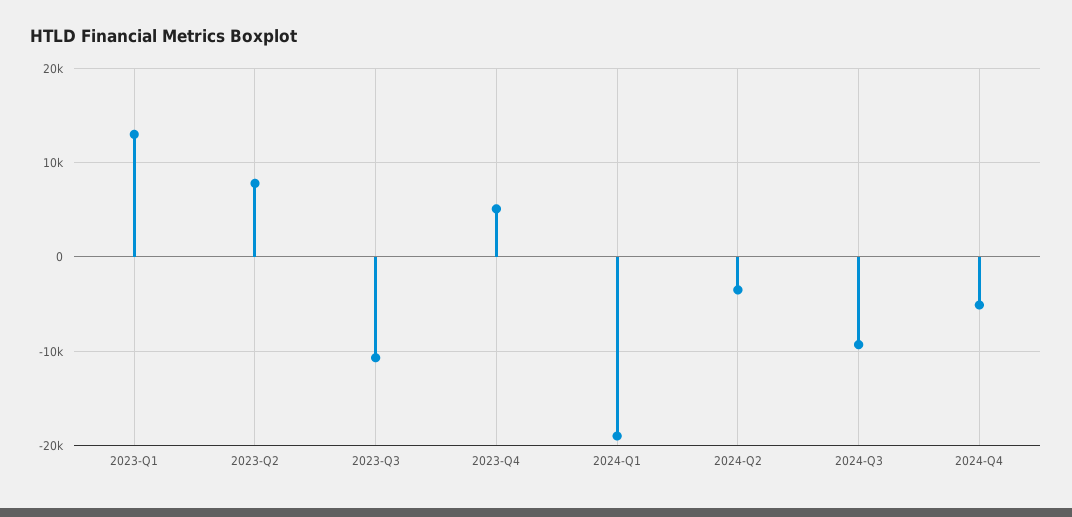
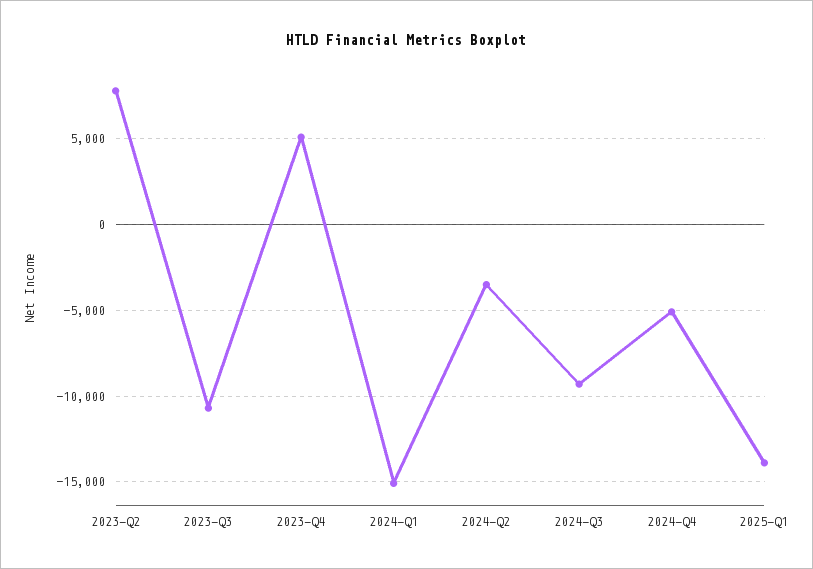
2023-Q1: 13000 -> none
2024-Q1: -19000 -> -15000
2025-Q1: none -> -14000

